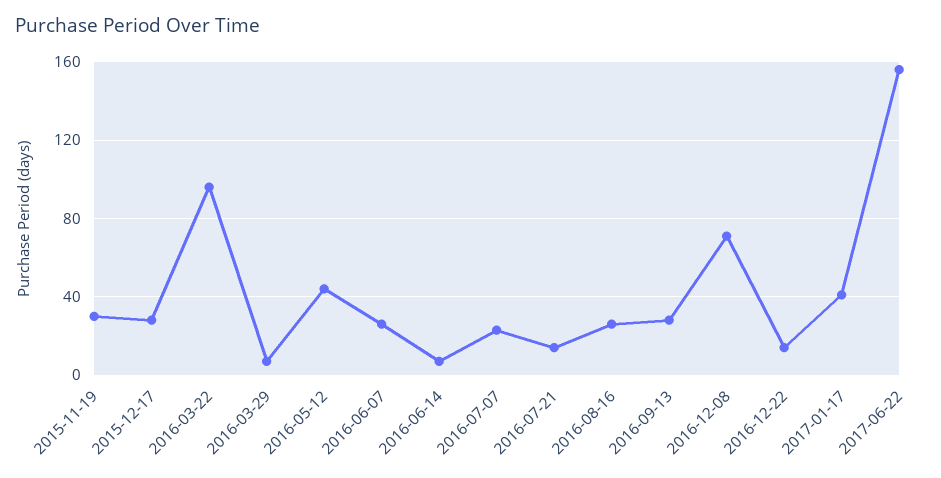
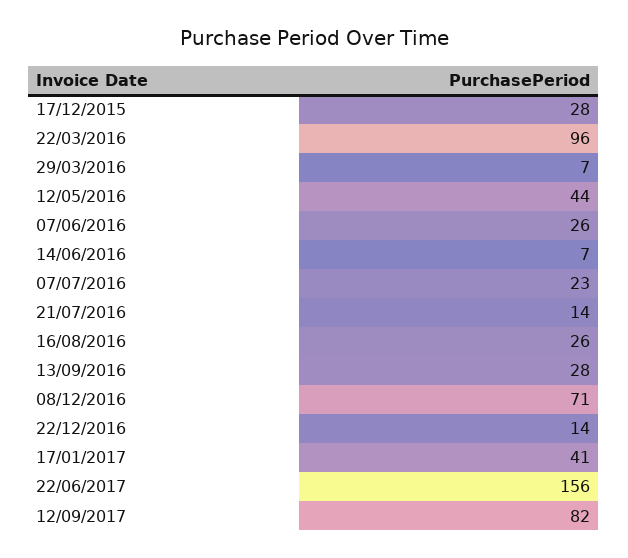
2015-11-19: 30 -> none
12/09/2017: none -> 82

